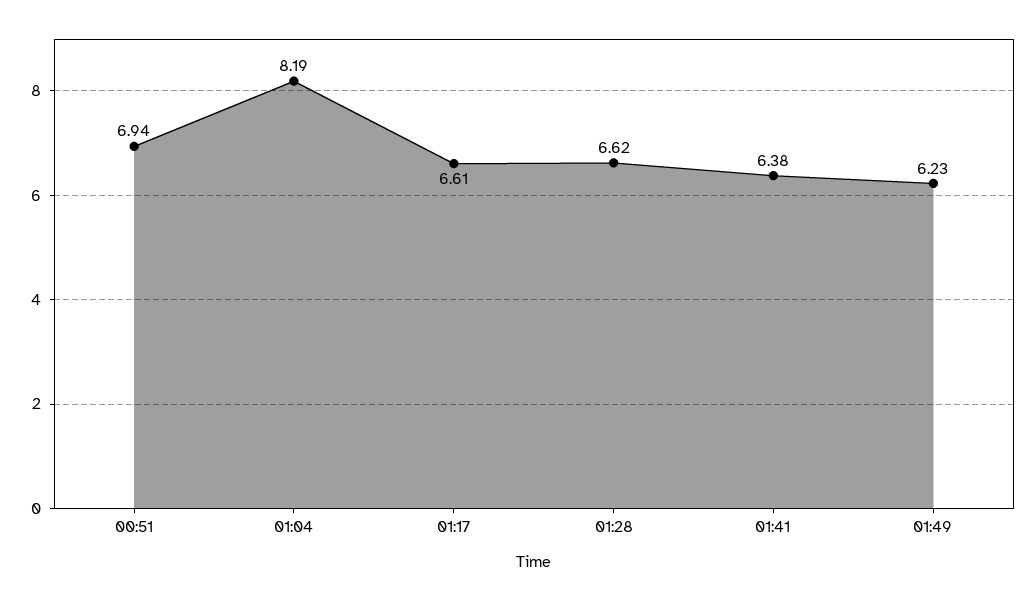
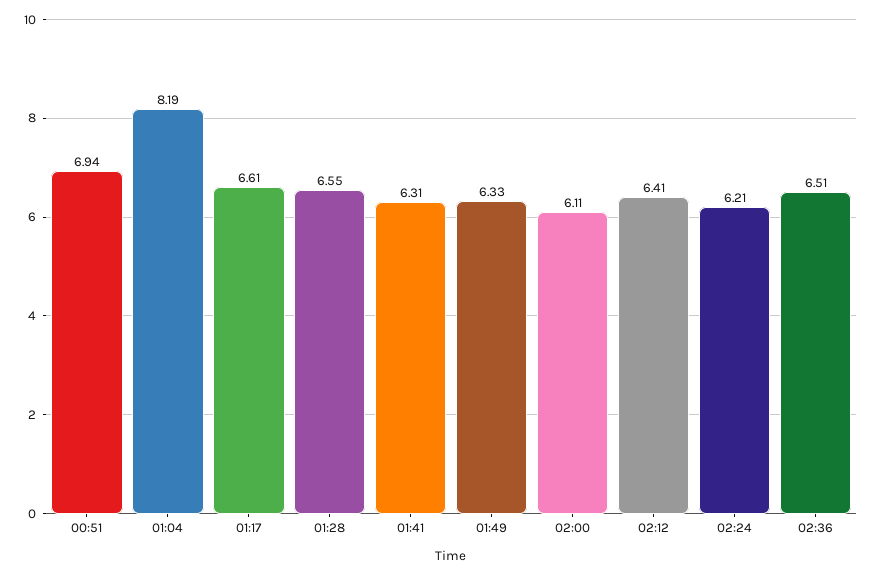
01:28: 6.62 -> 6.55
01:41: 6.38 -> 6.31
01:49: 6.23 -> 6.33
02:00: none -> 6.11
02:12: none -> 6.41
02:24: none -> 6.21
02:36: none -> 6.51

